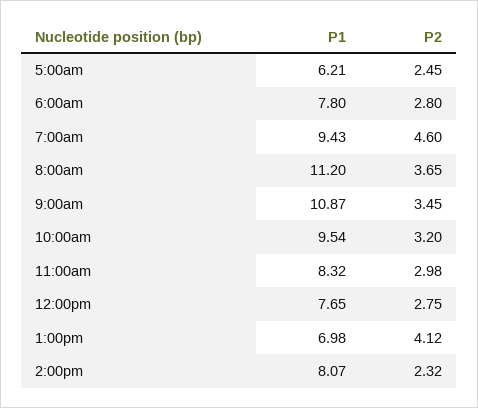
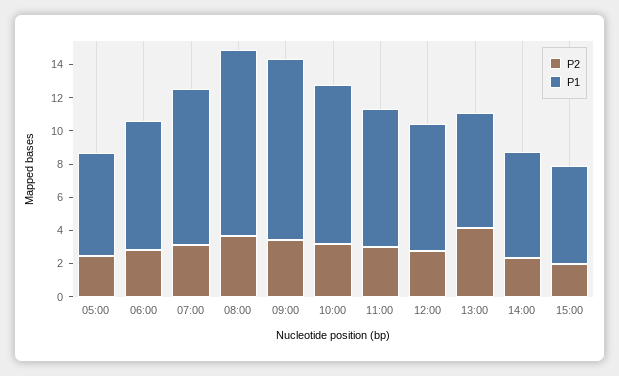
P2, 7:00am: 4.6 -> 3
P1, 2:00pm: 8.07 -> 6.5
P2, 15:00: none -> 2
P1, 15:00: none -> 6

